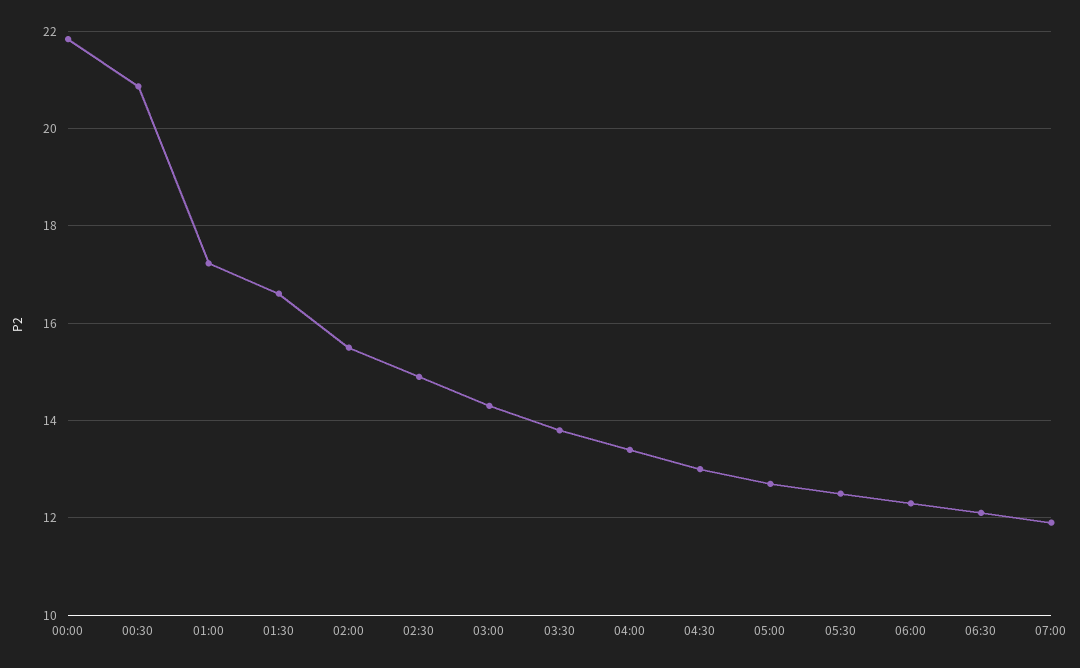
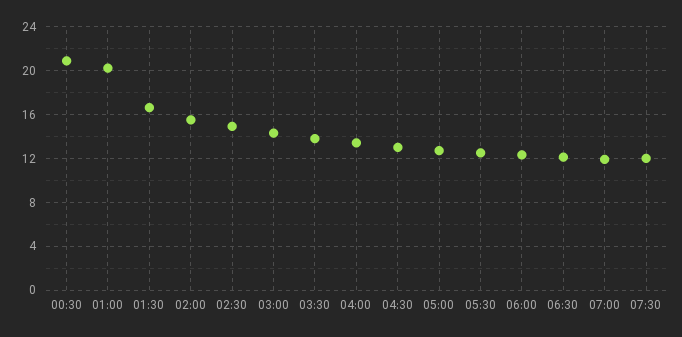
00:00: 21.8 -> none
01:00: 17.2 -> 20
07:30: none -> 12

